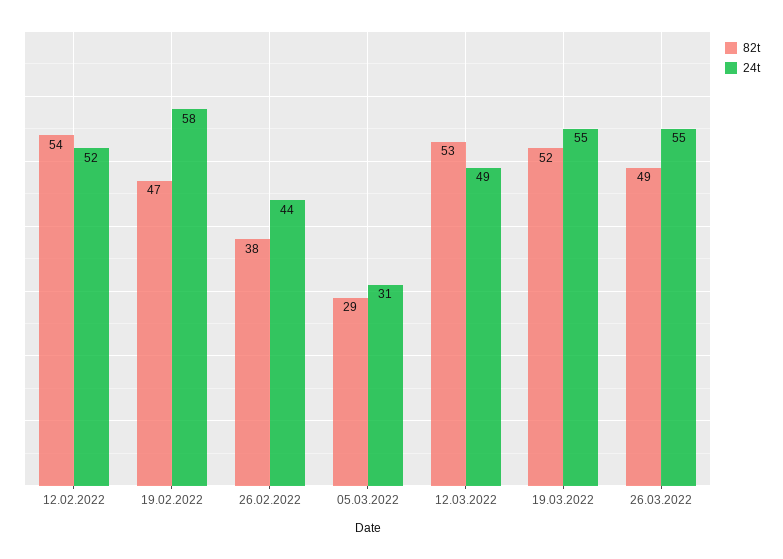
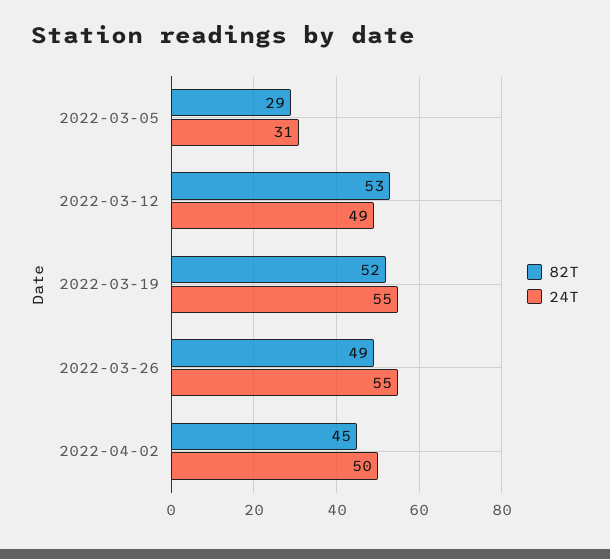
82t, 12.02.2022: 54 -> none
24t, 12.02.2022: 52 -> none
82t, 19.02.2022: 47 -> none
24t, 19.02.2022: 58 -> none
82t, 26.02.2022: 38 -> none
24t, 26.02.2022: 44 -> none
82t, 2022-04-02: none -> 45
24t, 2022-04-02: none -> 50

